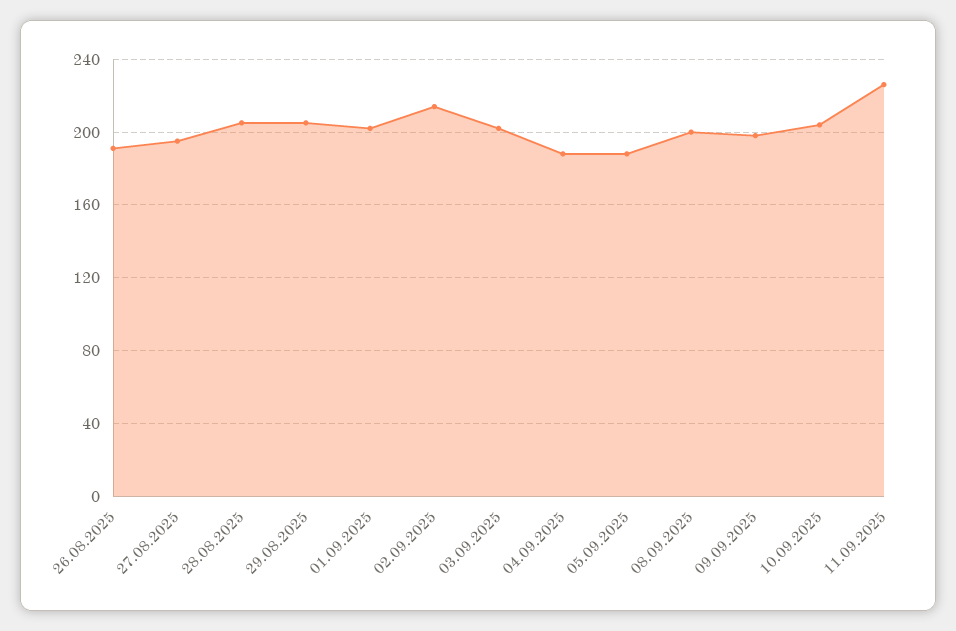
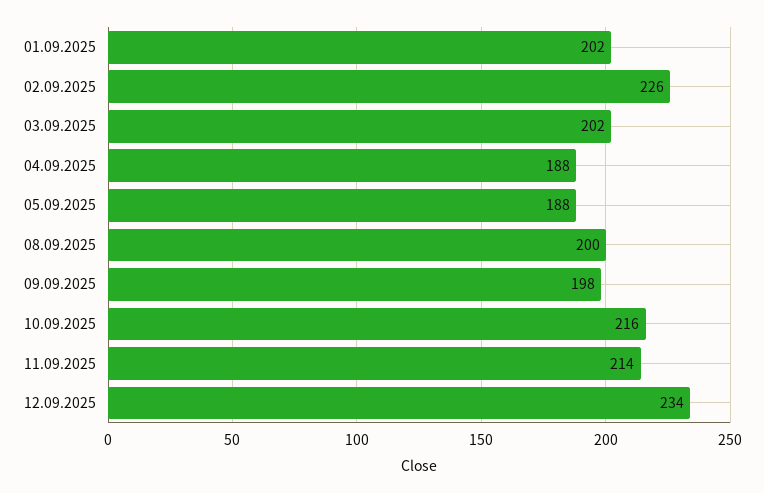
26.08.2025: 190 -> none
27.08.2025: 195 -> none
28.08.2025: 205 -> none
29.08.2025: 205 -> none
02.09.2025: 215 -> 226
10.09.2025: 205 -> 216
11.09.2025: 225 -> 214
12.09.2025: none -> 234

